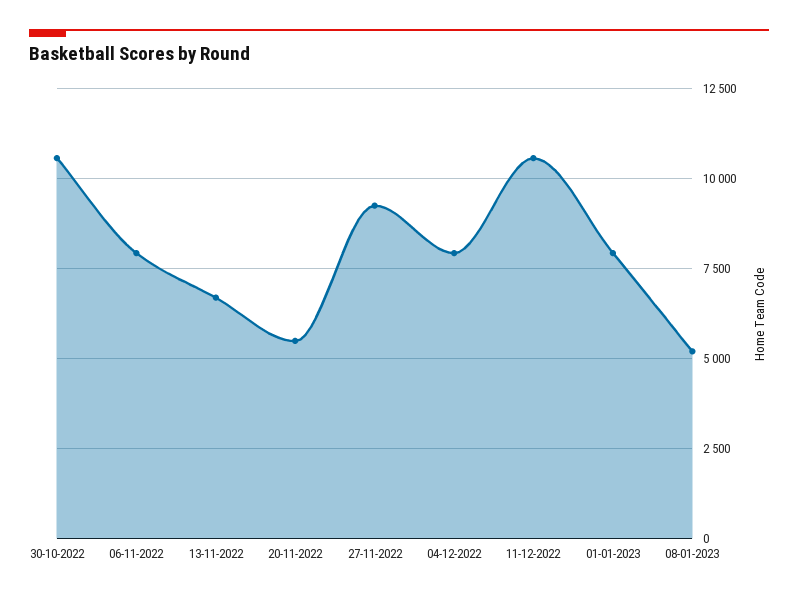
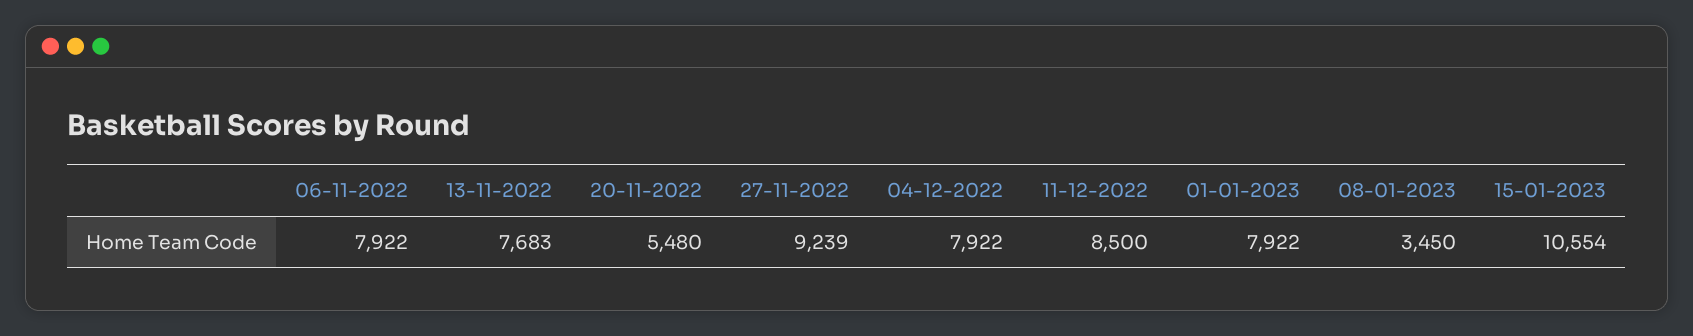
30-10-2022: 10500 -> none
13-11-2022: 6750 -> 7683
11-12-2022: 10500 -> 8500
08-01-2023: 5250 -> 3450
15-01-2023: none -> 10554

